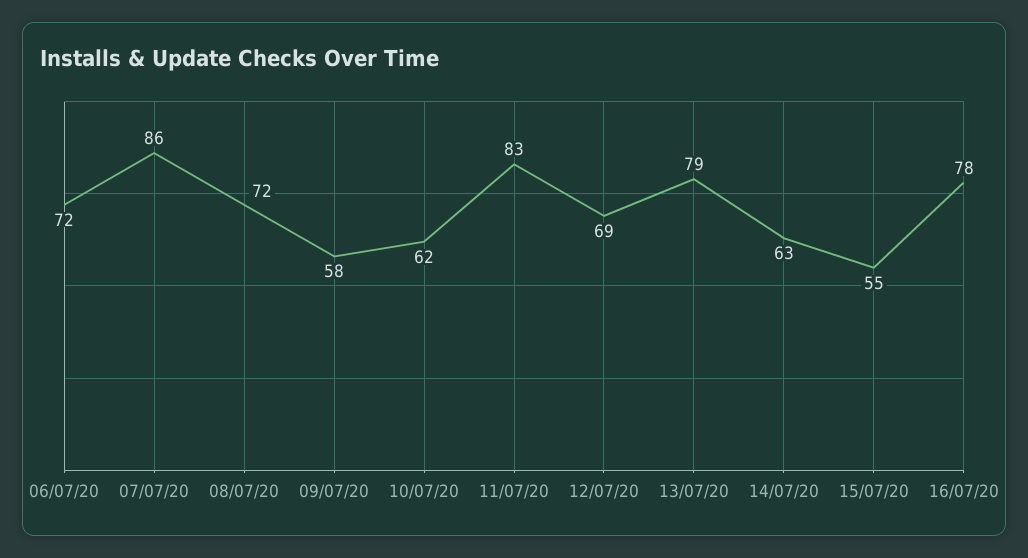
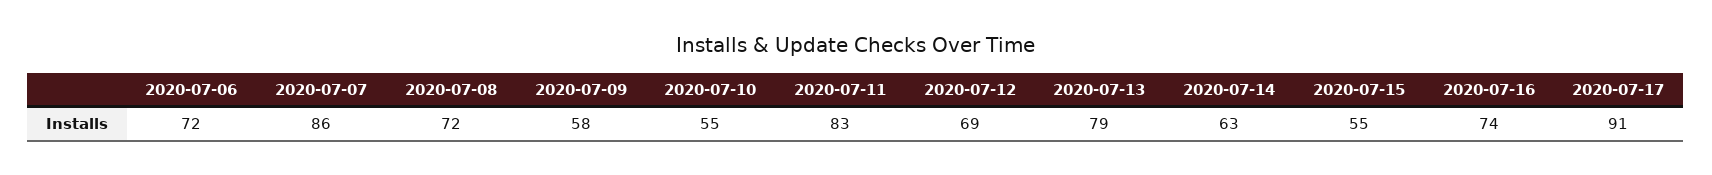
10/07/20: 62 -> 55
16/07/20: 78 -> 74
2020-07-17: none -> 91

